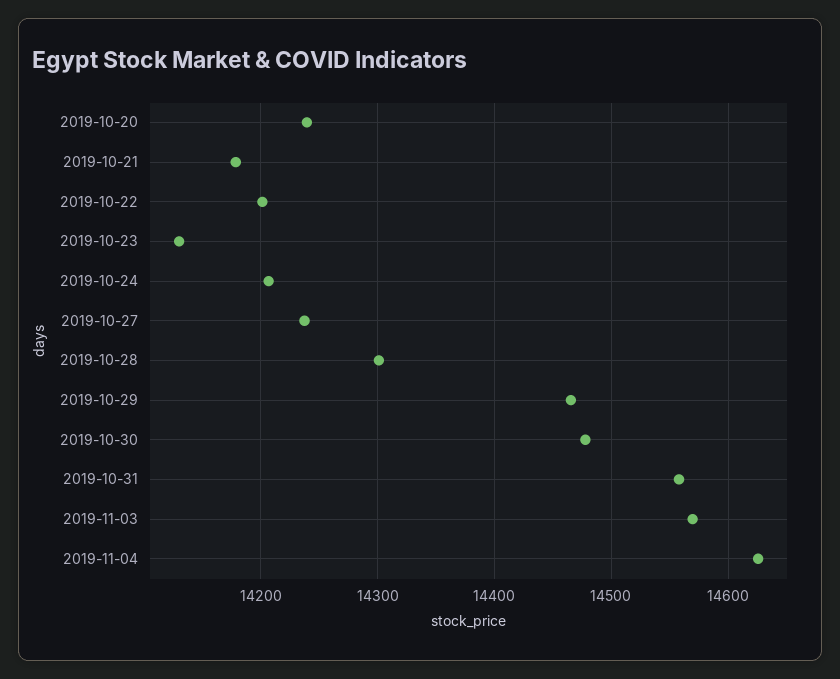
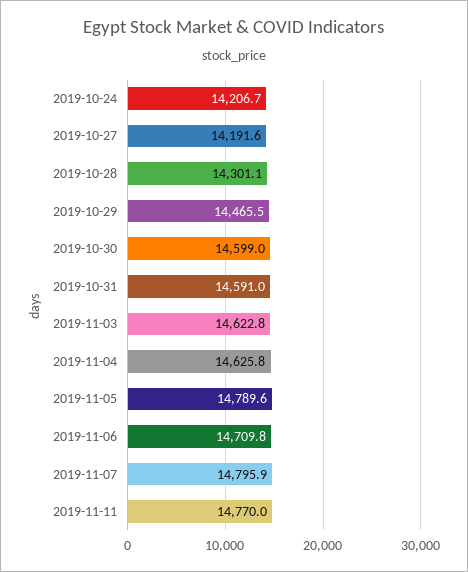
2019-10-20: 14240 -> none
2019-10-21: 14180 -> none
2019-10-22: 14200 -> none
2019-10-23: 14130 -> none
2019-10-27: 14240 -> 14191.6
2019-10-30: 14480 -> 14599
2019-10-31: 14560 -> 14591
2019-11-03: 14570 -> 14622.8
2019-11-05: none -> 14789.6
2019-11-06: none -> 14709.8
2019-11-07: none -> 14795.9
2019-11-11: none -> 14770

